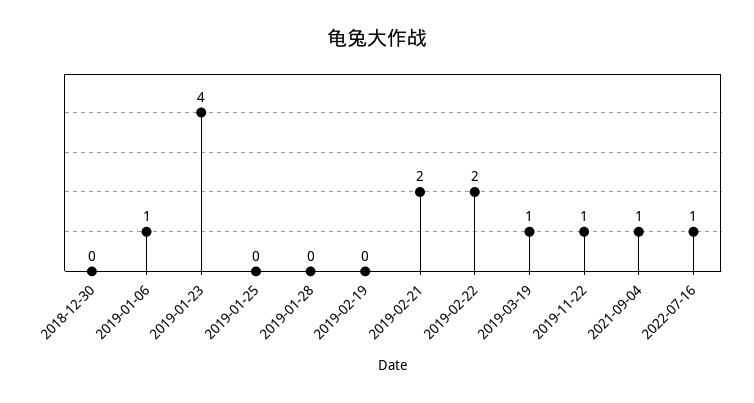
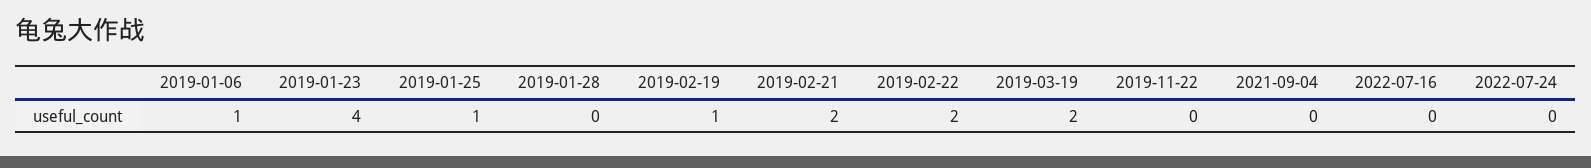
2018-12-30: 0 -> none
2019-01-25: 0 -> 1
2019-02-19: 0 -> 1
2019-03-19: 1 -> 2
2019-11-22: 1 -> 0
2021-09-04: 1 -> 0
2022-07-16: 1 -> 0
2022-07-24: none -> 0

